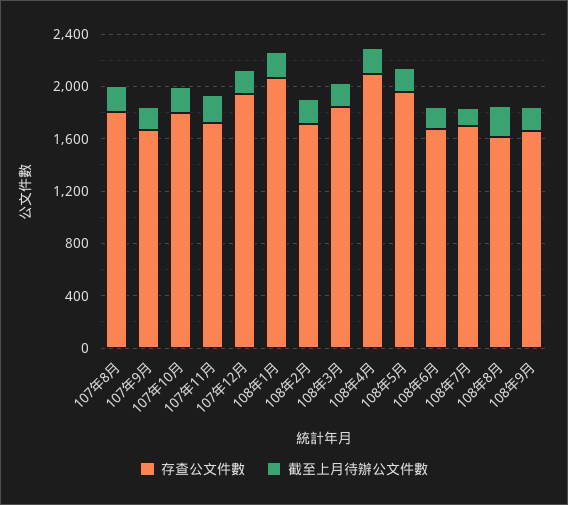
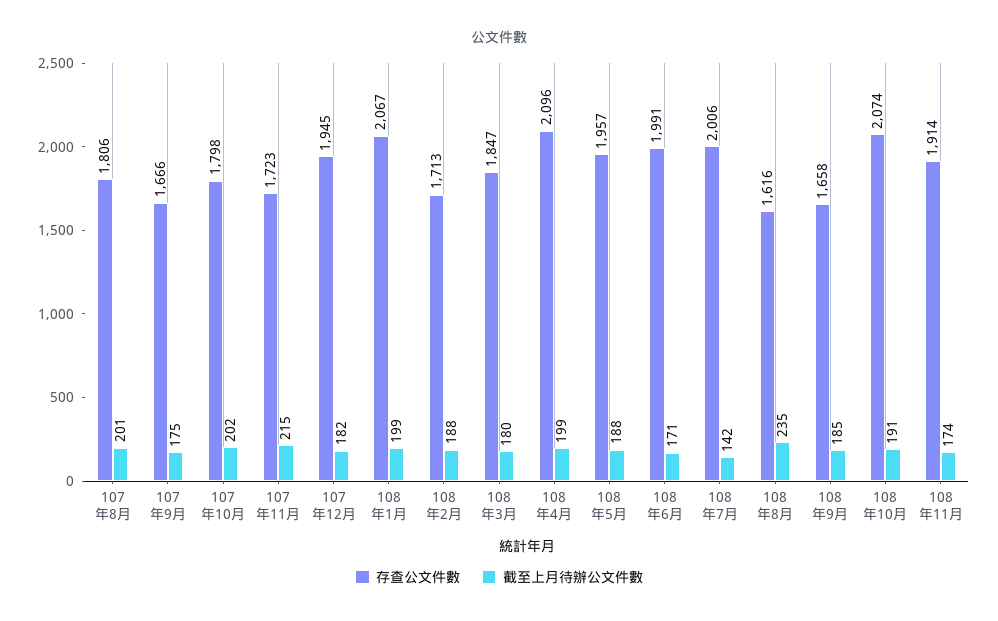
存查公文件數, 108年6月: 1700 -> 1991
存查公文件數, 108年7月: 1700 -> 2006
存查公文件數, 108年10月: none -> 2074
截至上月待辦公文件數, 108年10月: none -> 191
存查公文件數, 108年11月: none -> 1914
截至上月待辦公文件數, 108年11月: none -> 174

